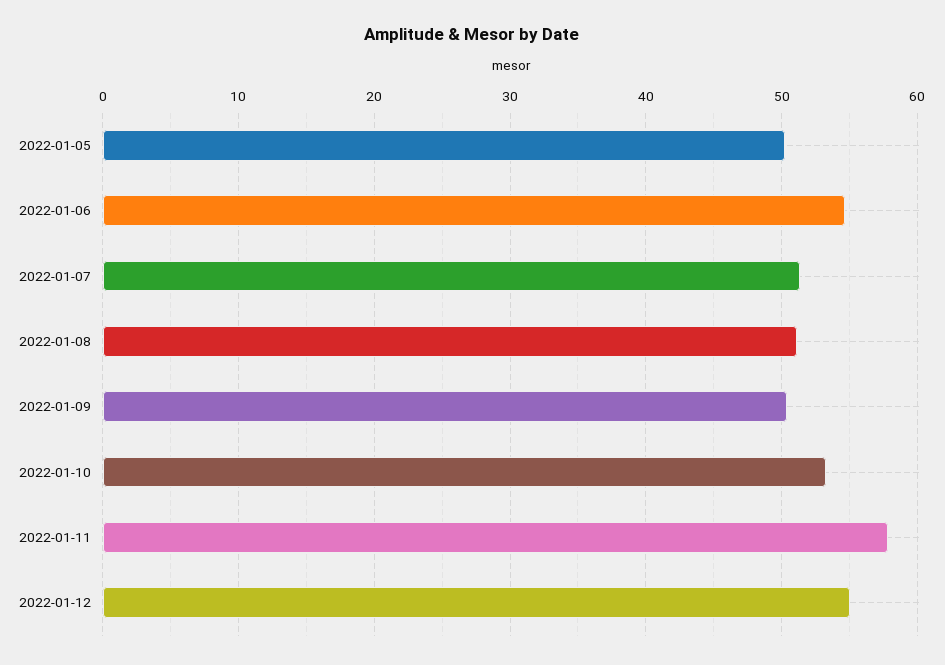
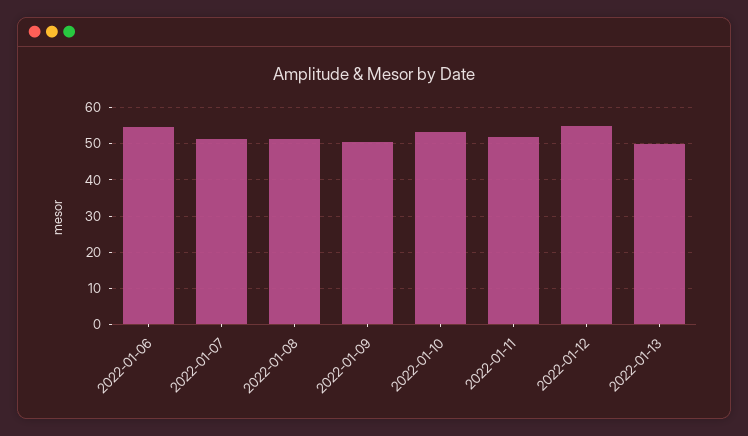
2022-01-05: 50 -> none
2022-01-11: 58 -> 52
2022-01-13: none -> 50

